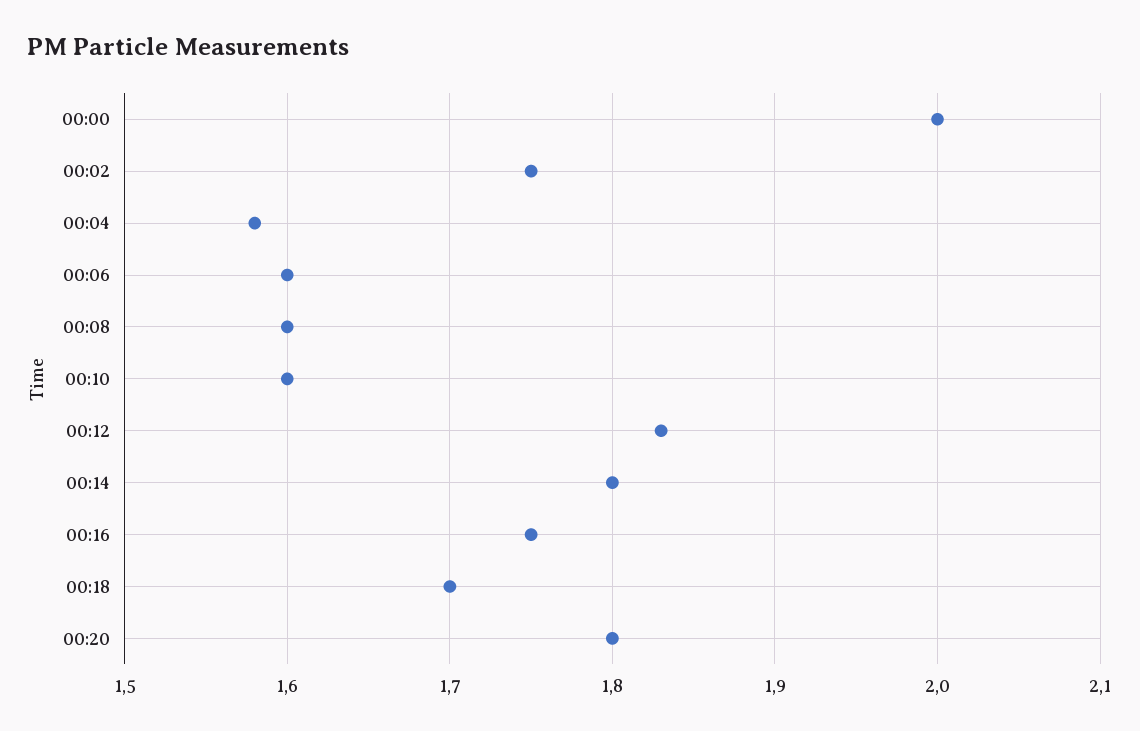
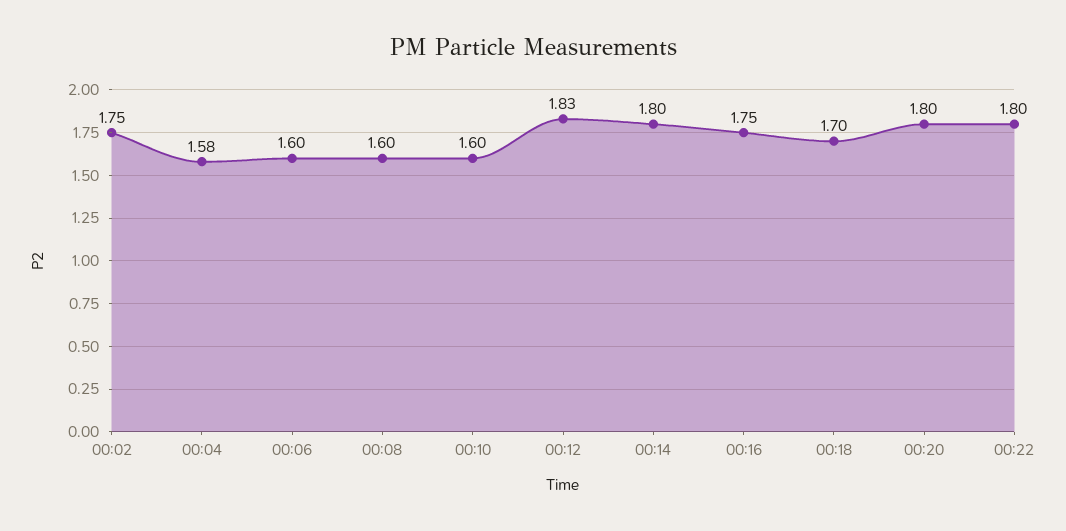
00:00: 2 -> none
00:22: none -> 1.8

